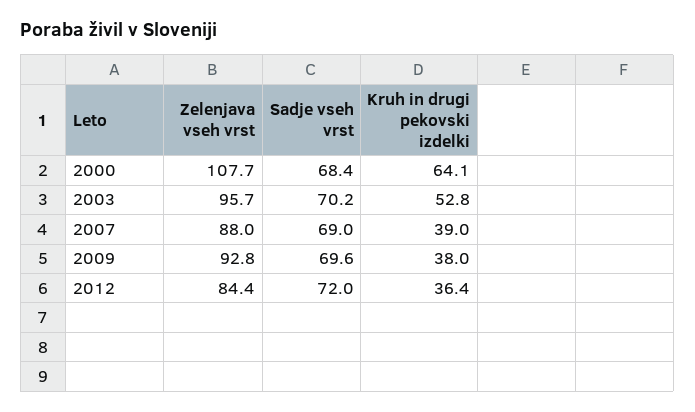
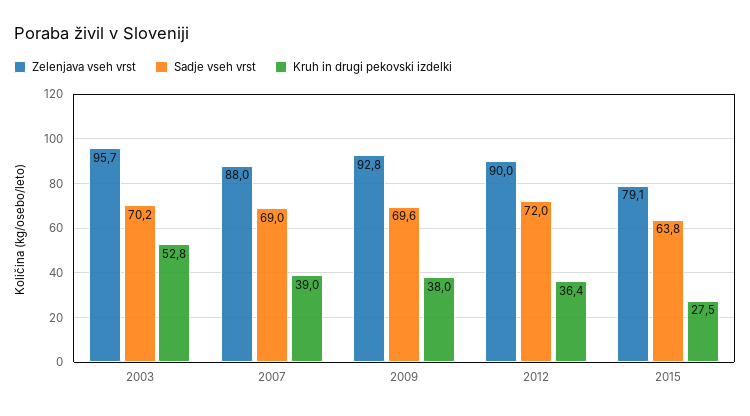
Zelenjava vseh vrst, 2000: 107.7 -> none
Sadje vseh vrst, 2000: 68.4 -> none
Kruh in drugi pekovski izdelki, 2000: 64.1 -> none
Zelenjava vseh vrst, 2012: 84.4 -> 90
Zelenjava vseh vrst, 2015: none -> 79.1
Sadje vseh vrst, 2015: none -> 63.8
Kruh in drugi pekovski izdelki, 2015: none -> 27.5

